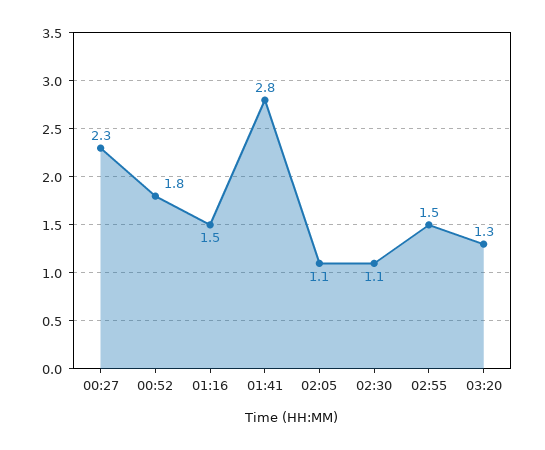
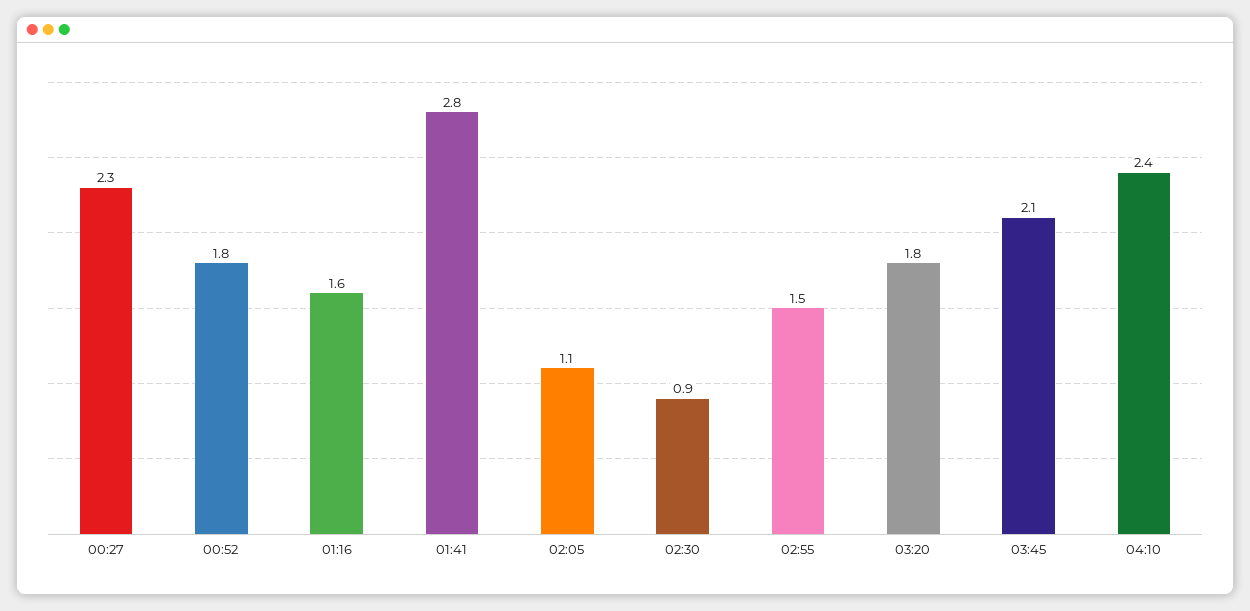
01:16: 1.5 -> 1.6
02:30: 1.1 -> 0.9
03:20: 1.3 -> 1.8
03:45: none -> 2.1
04:10: none -> 2.4

